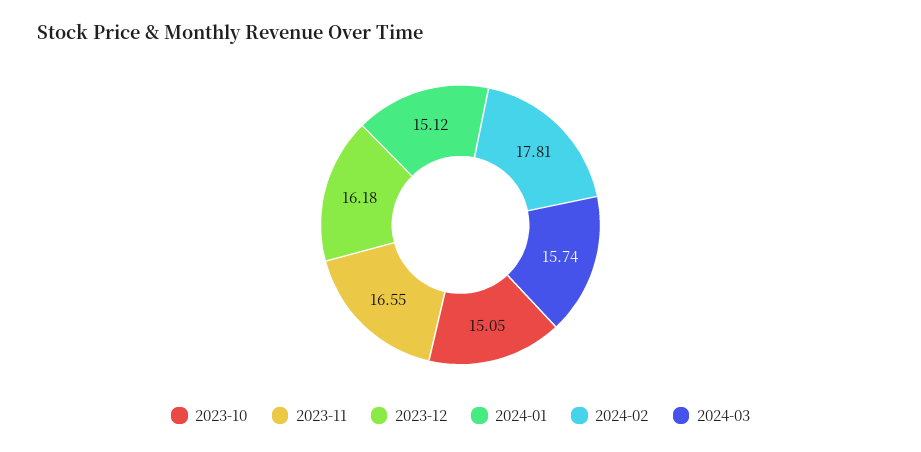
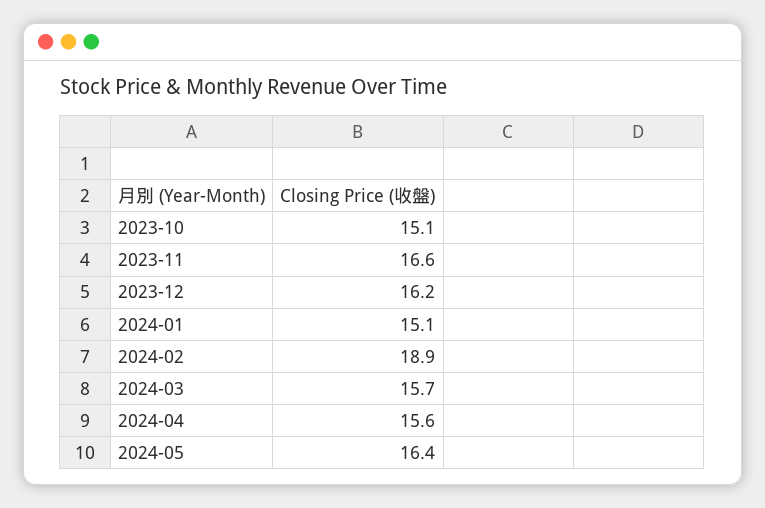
2024-02: 17.81 -> 18.9
2024-04: none -> 15.6
2024-05: none -> 16.4

